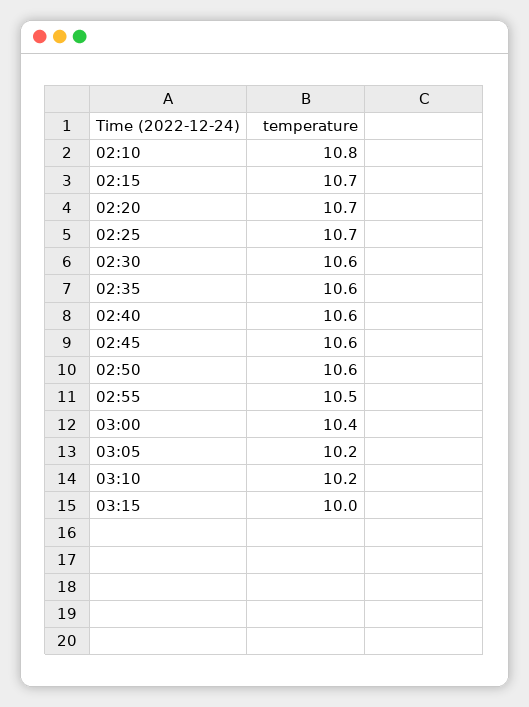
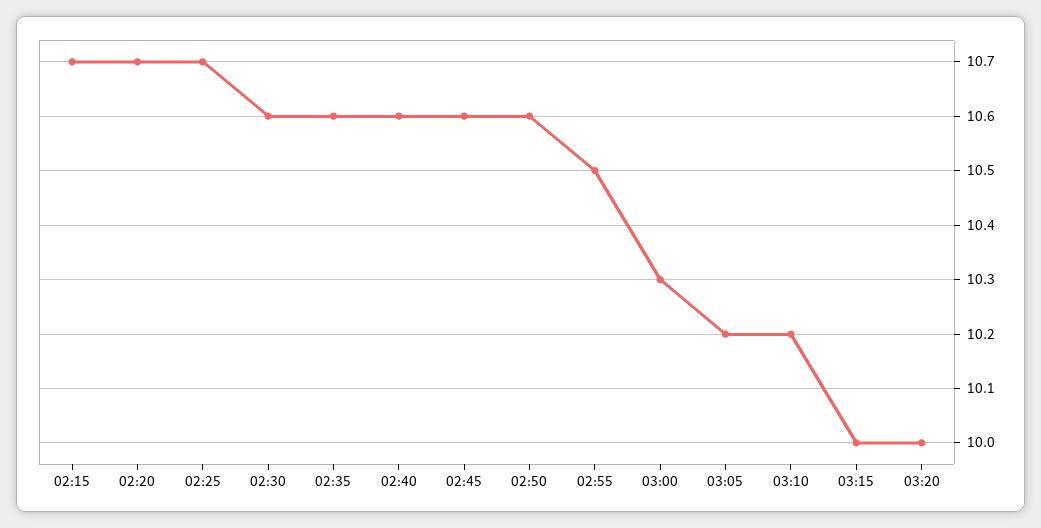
02:10: 10.8 -> none
03:00: 10.4 -> 10.3
03:20: none -> 10

